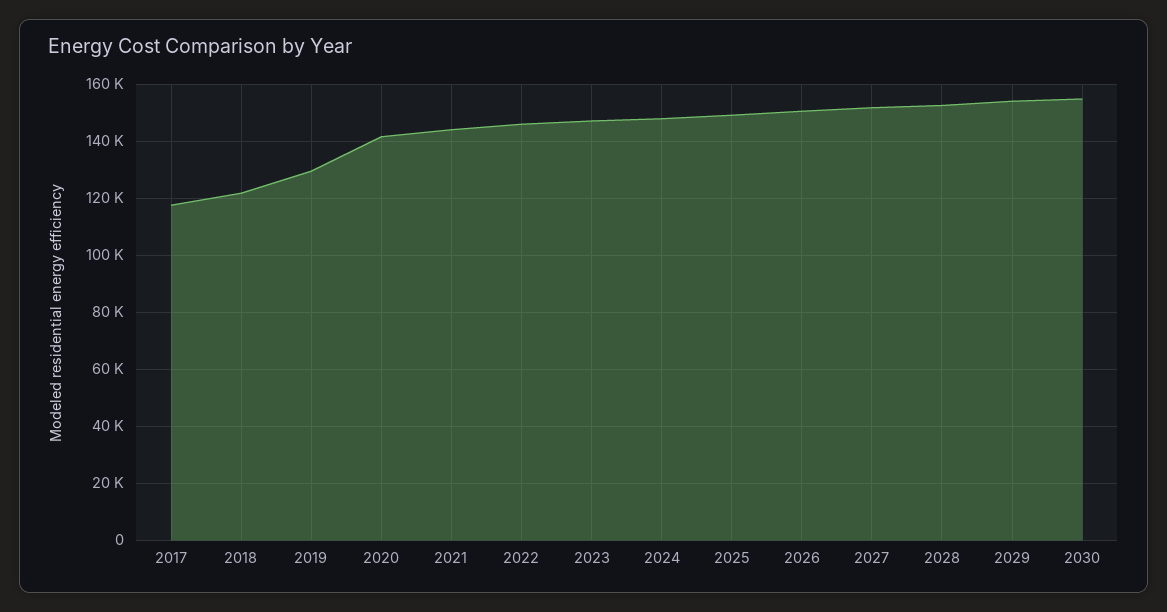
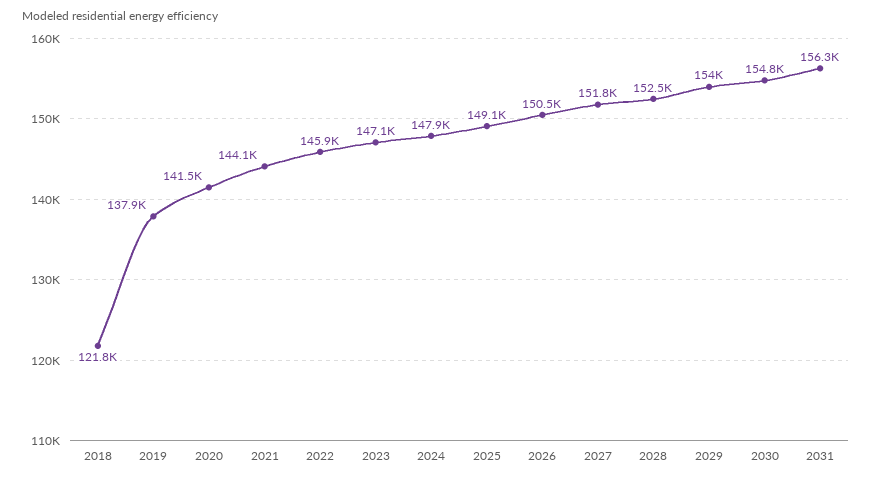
2017: 117500 -> none
2019: 130000 -> 137900
2031: none -> 156300

